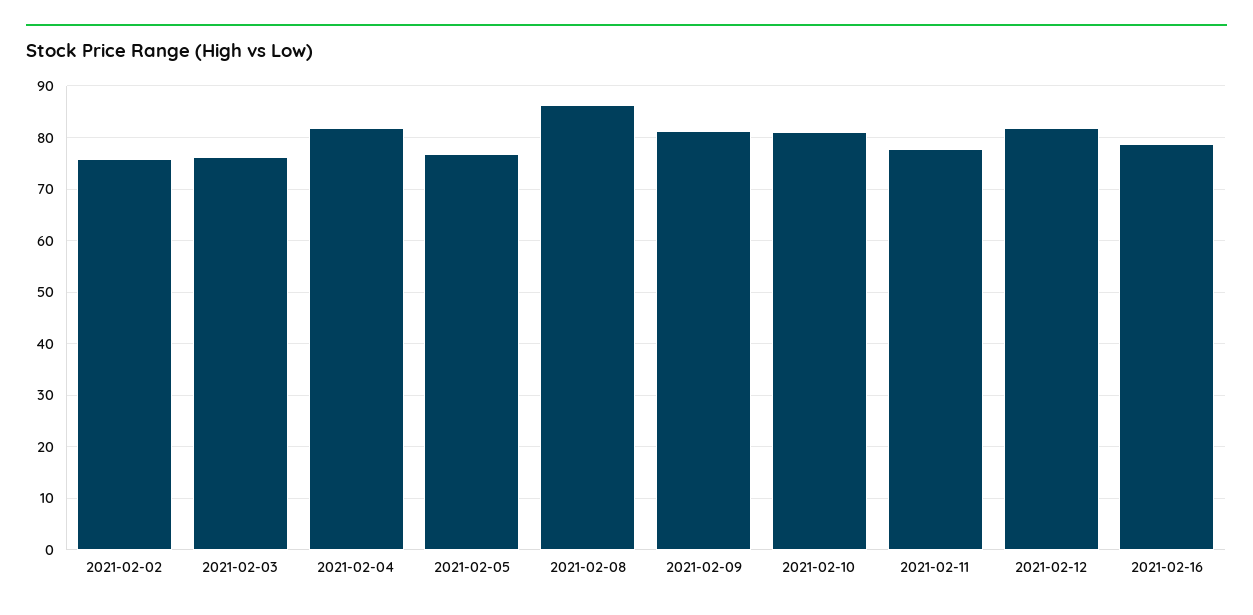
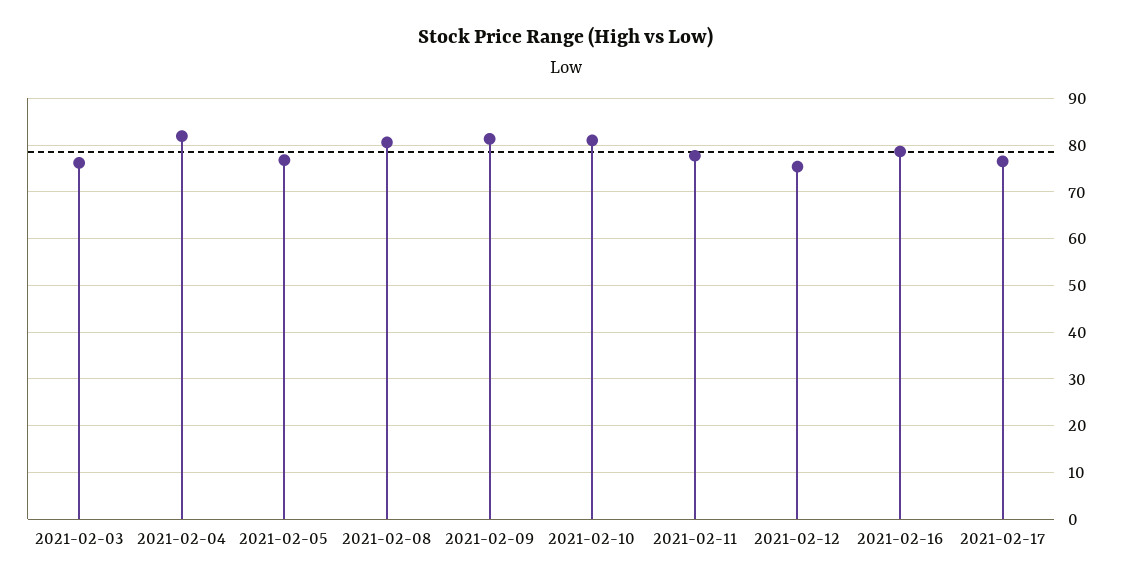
2021-02-02: 76 -> none
2021-02-08: 86 -> 80
2021-02-12: 82 -> 76
2021-02-17: none -> 76

